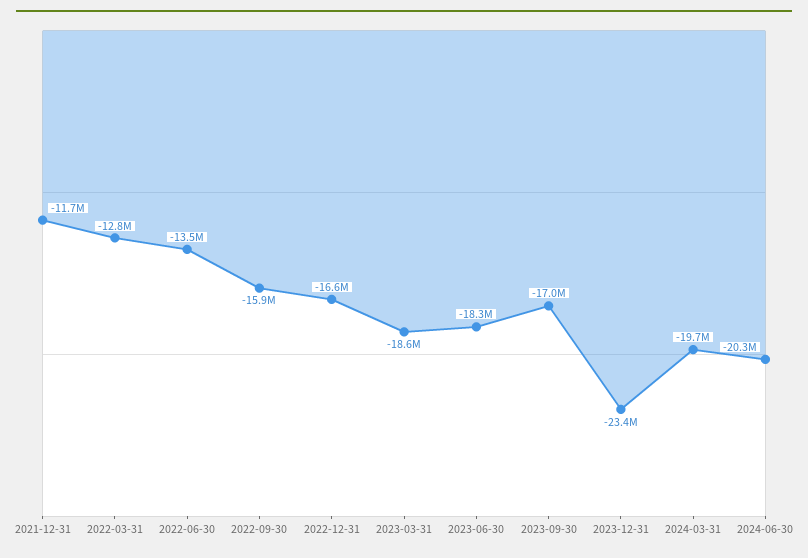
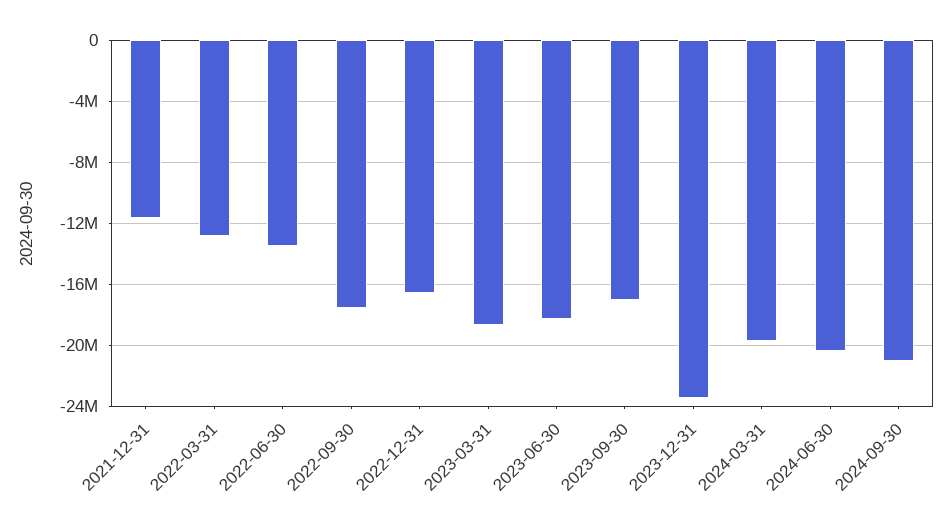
2022-09-30: -15900000 -> -17500000
2024-09-30: none -> -21000000

